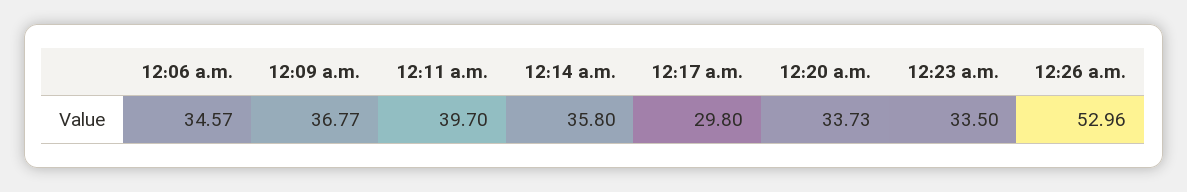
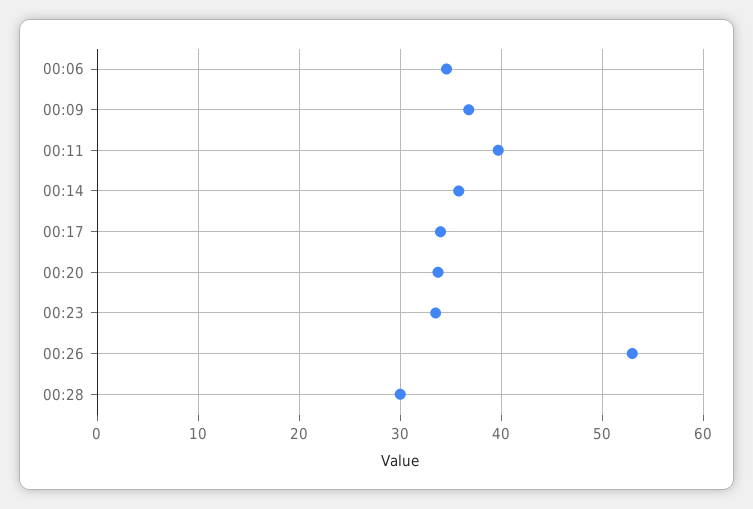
12:17 a.m.: 29.8 -> 34
00:28: none -> 30

